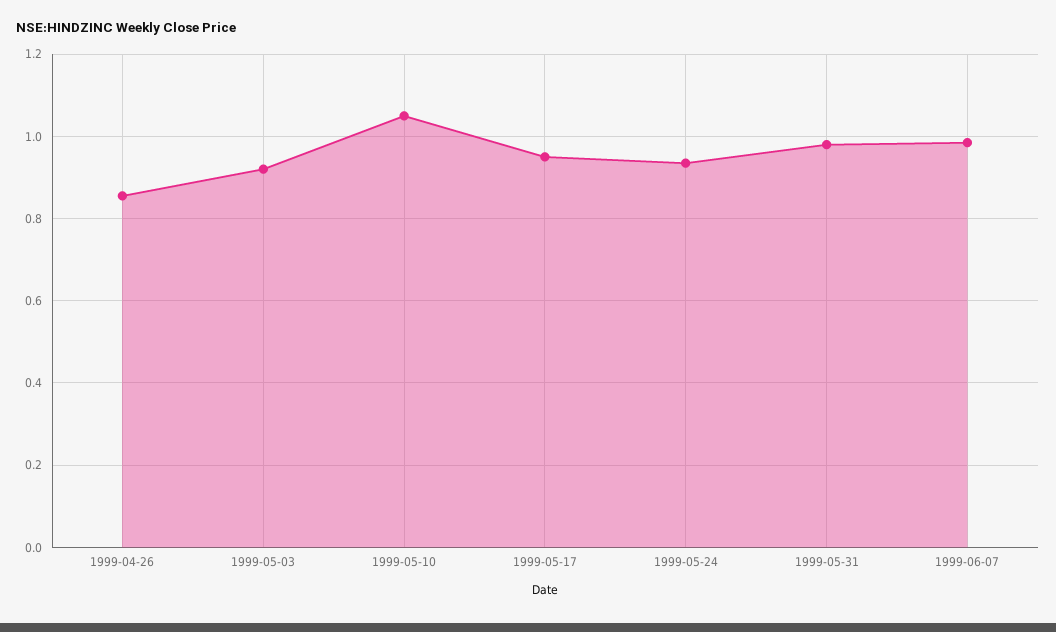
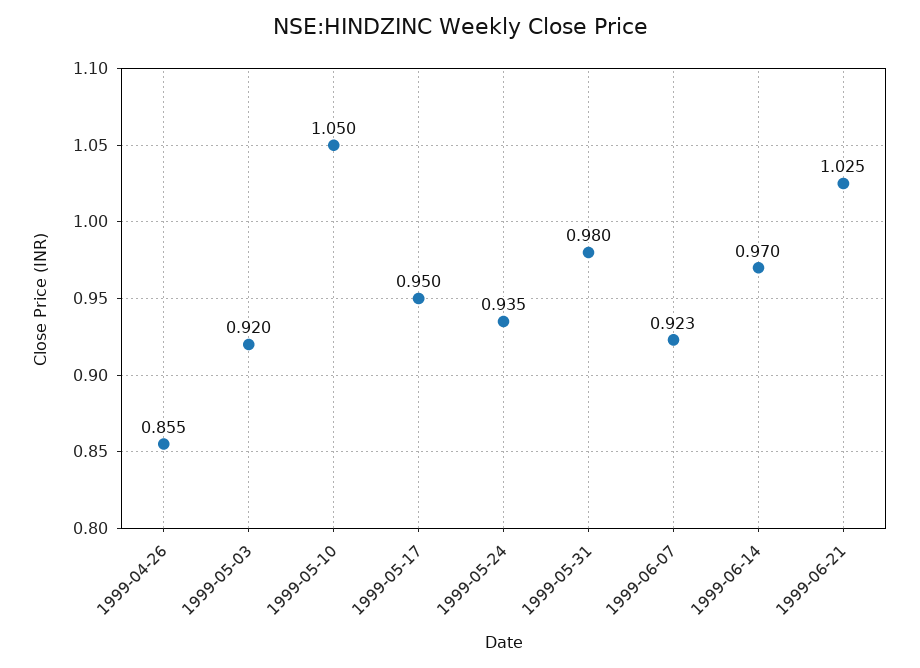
1999-06-07: 0.98 -> 0.923
1999-06-14: none -> 0.97
1999-06-21: none -> 1.025

